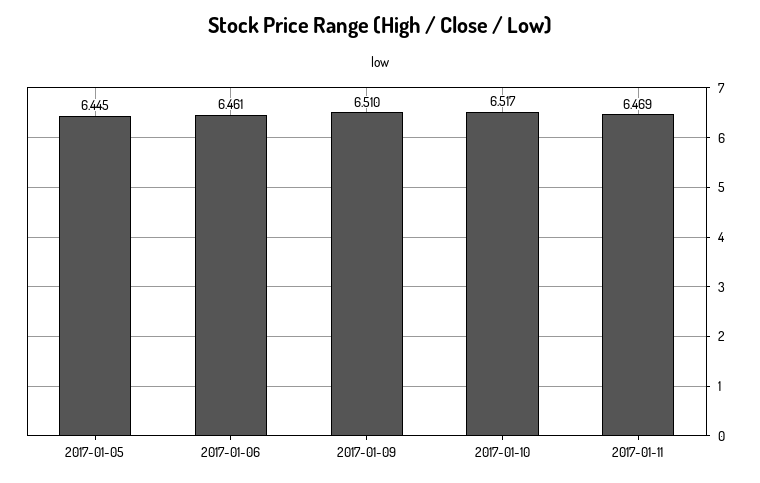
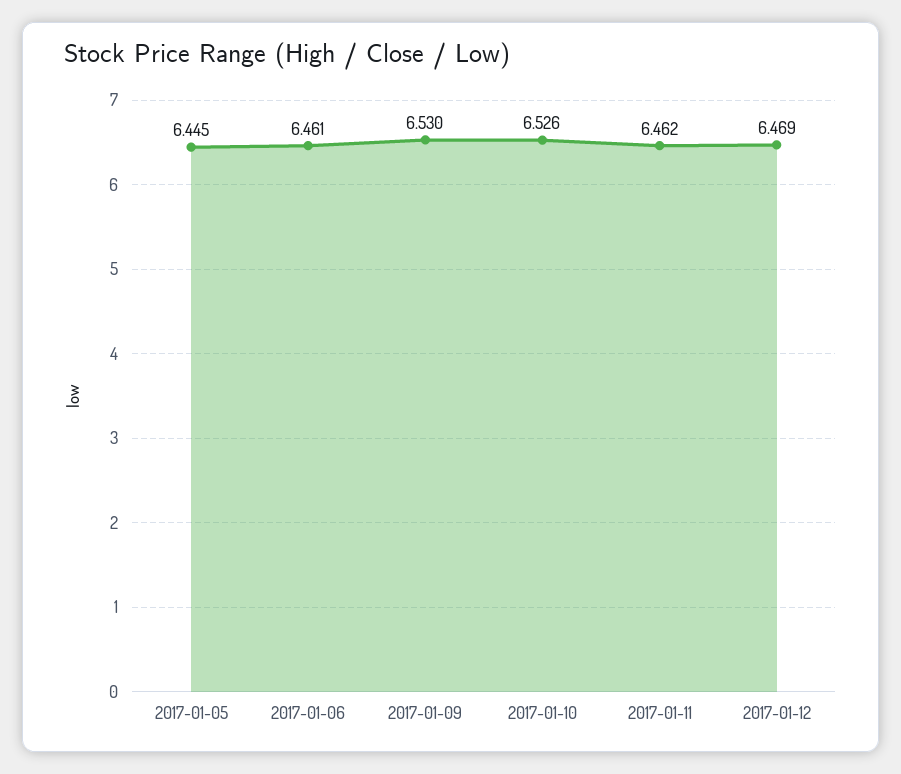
2017-01-09: 6.51 -> 6.53
2017-01-10: 6.517 -> 6.526
2017-01-11: 6.469 -> 6.462
2017-01-12: none -> 6.469

